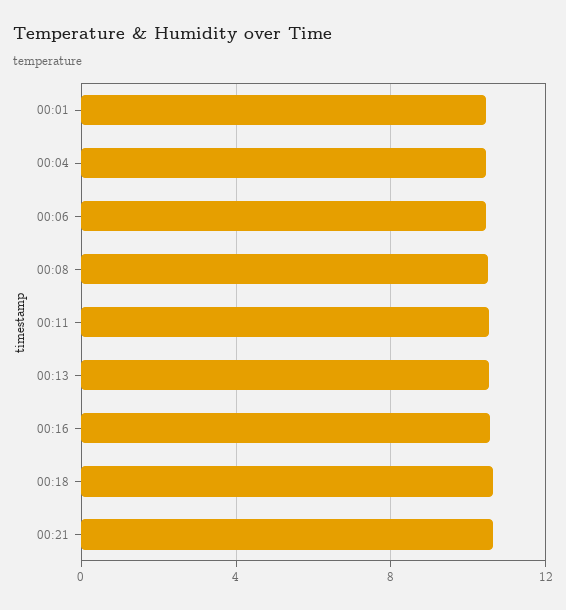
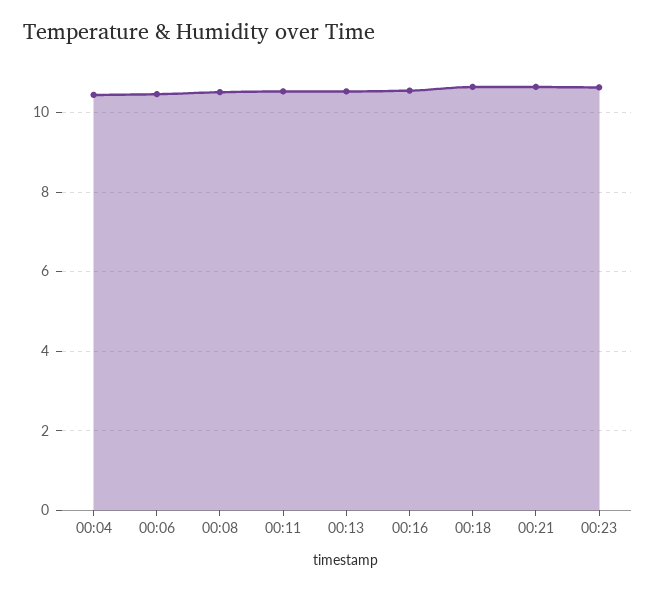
00:01: 10.5 -> none
00:23: none -> 10.6

